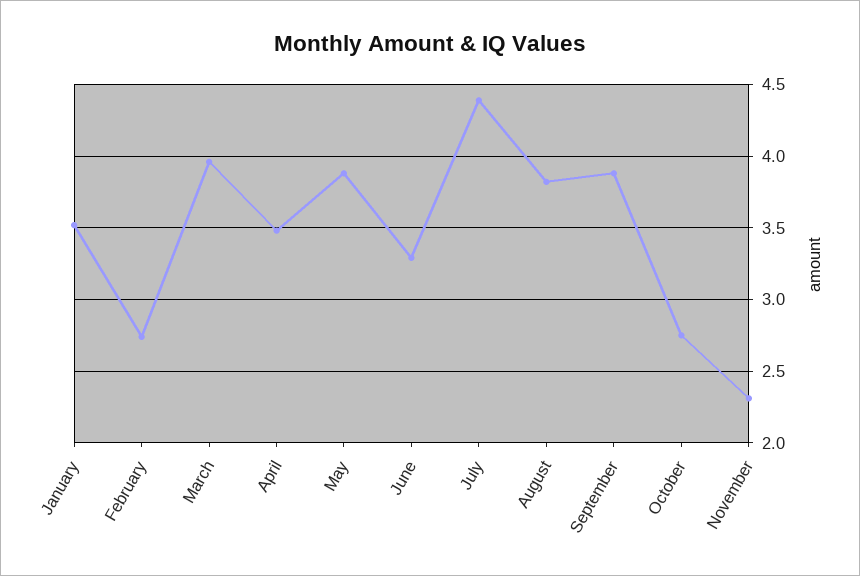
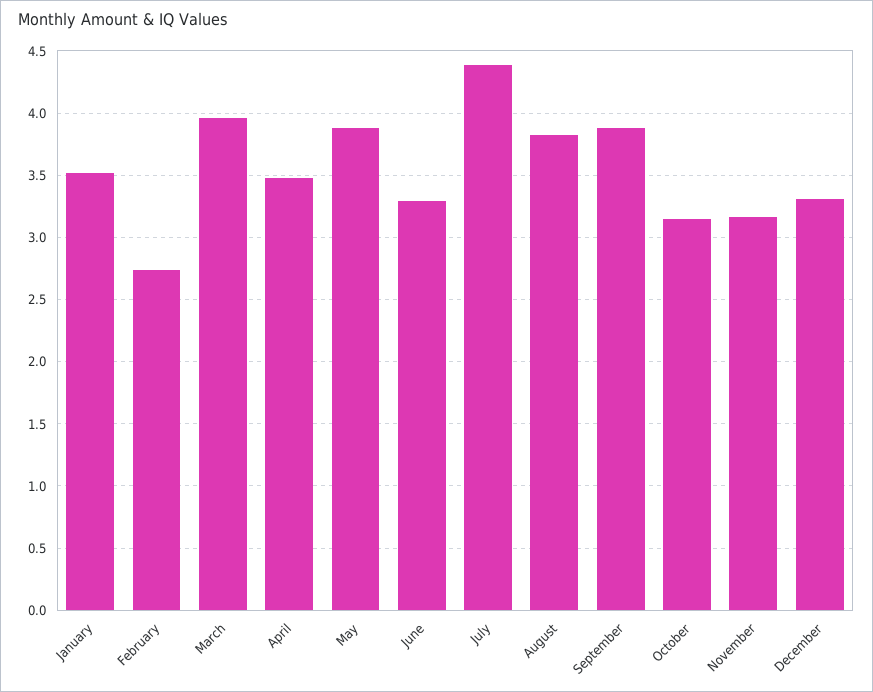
October: 2.75 -> 3.15
November: 2.3 -> 3.15
December: none -> 3.3

